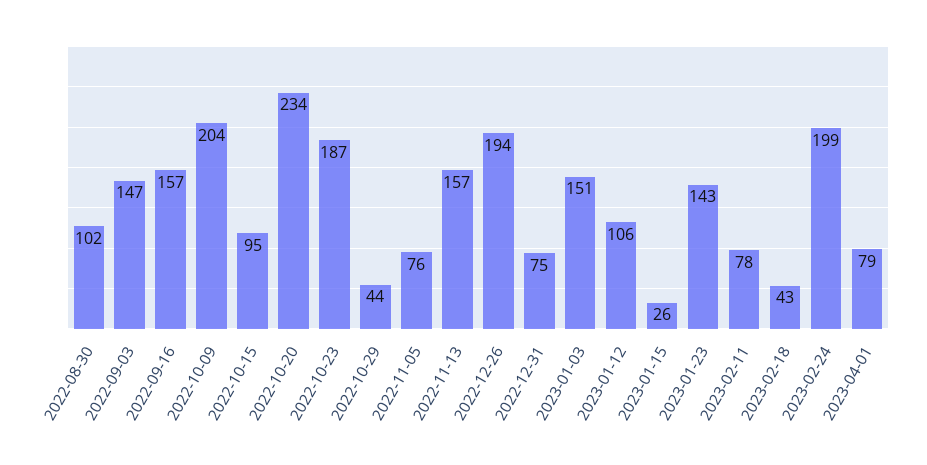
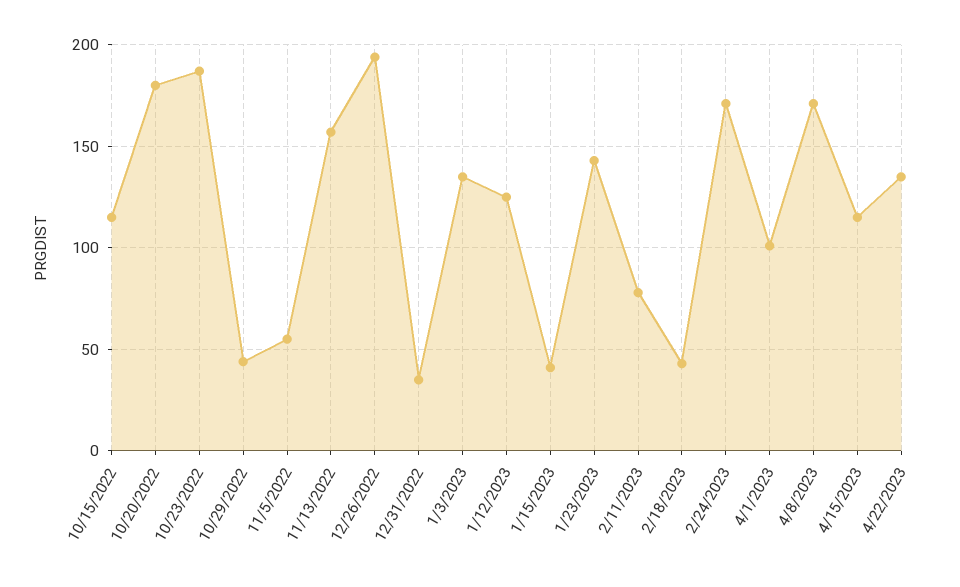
2022-08-30: 102 -> none
2022-09-03: 147 -> none
2022-09-16: 157 -> none
2022-10-09: 204 -> none
2022-10-15: 95 -> 115
2022-10-20: 234 -> 180
2022-11-05: 76 -> 55
2022-12-31: 75 -> 35
2023-01-03: 151 -> 135
2023-01-12: 106 -> 125
2023-01-15: 26 -> 40
2023-02-24: 199 -> 170
2023-04-01: 79 -> 100
4/8/2023: none -> 170
4/15/2023: none -> 115
4/22/2023: none -> 135

